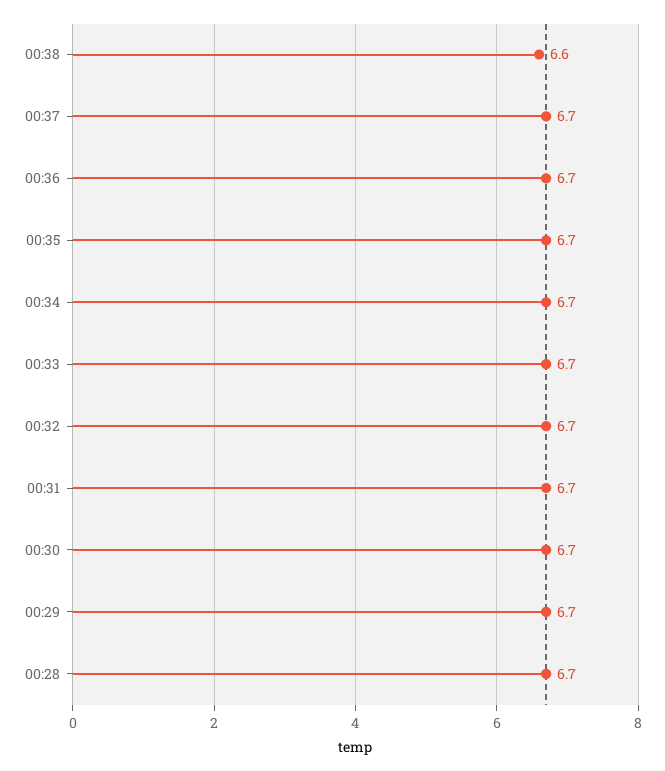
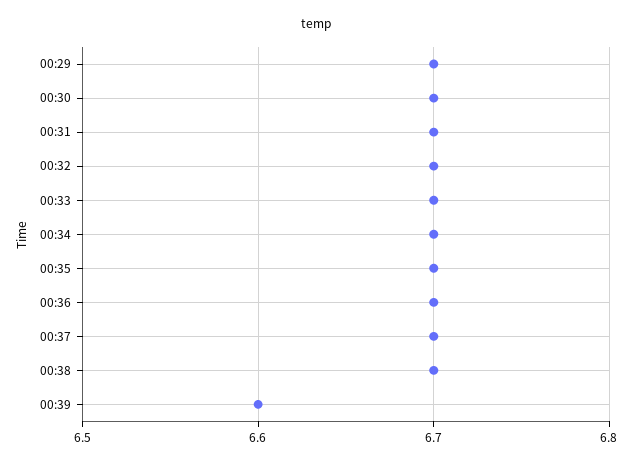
00:38: 6.6 -> 6.7
00:28: 6.7 -> none
00:39: none -> 6.6

